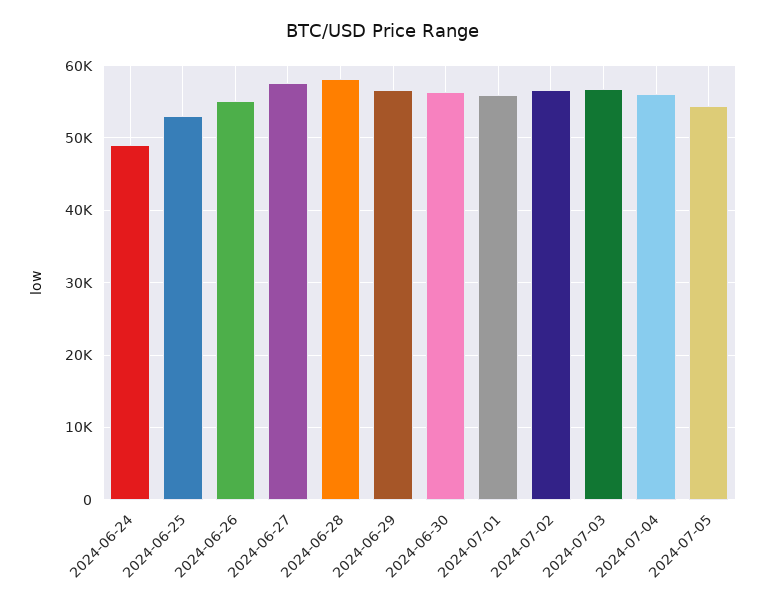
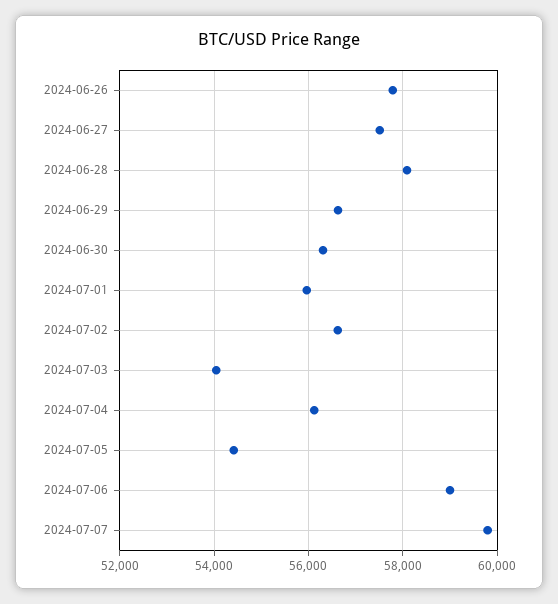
2024-06-24: 49000 -> none
2024-06-25: 53000 -> none
2024-06-26: 55000 -> 57800
2024-07-03: 57000 -> 54000
2024-07-06: none -> 59000
2024-07-07: none -> 59800

